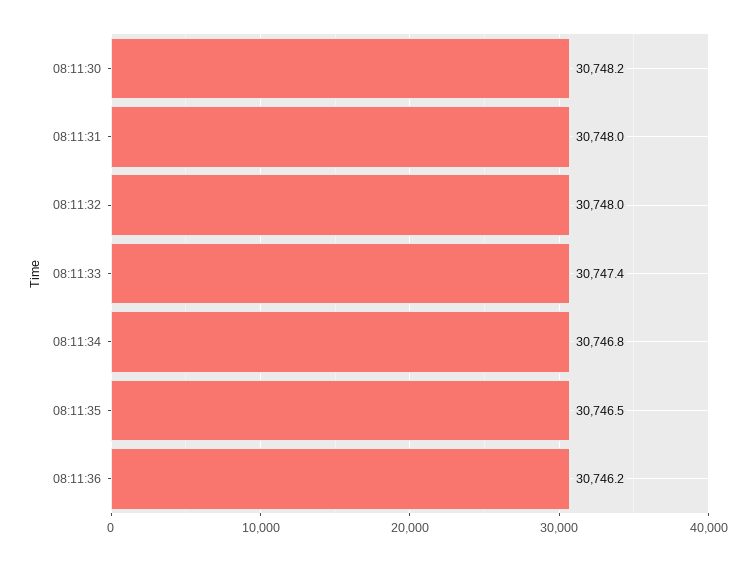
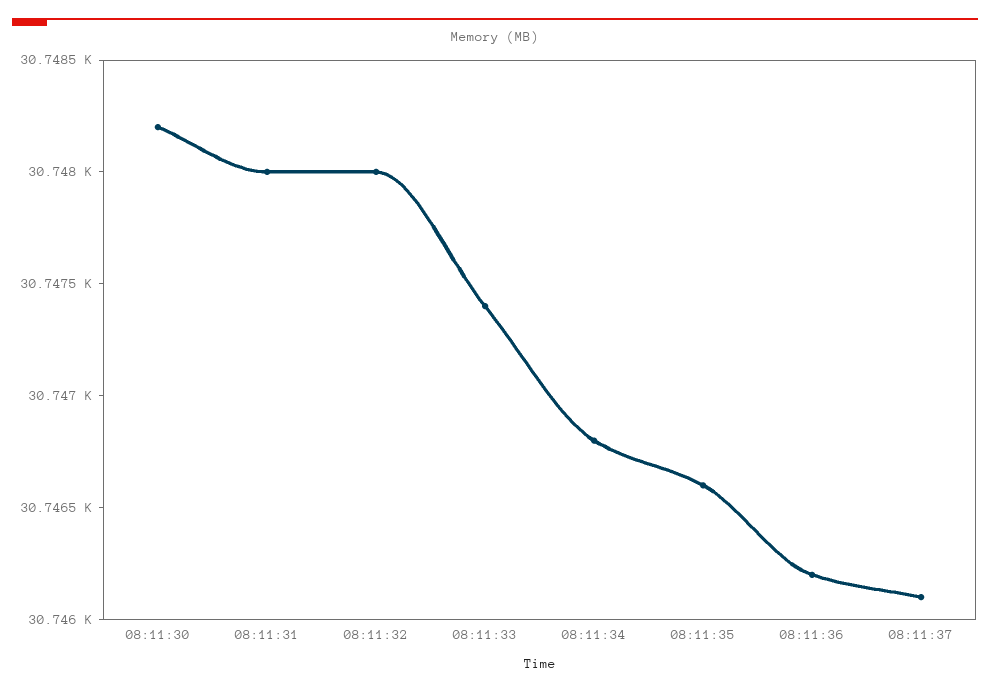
08:11:35: 30746.5 -> 30746.6
08:11:37: none -> 30746.1

